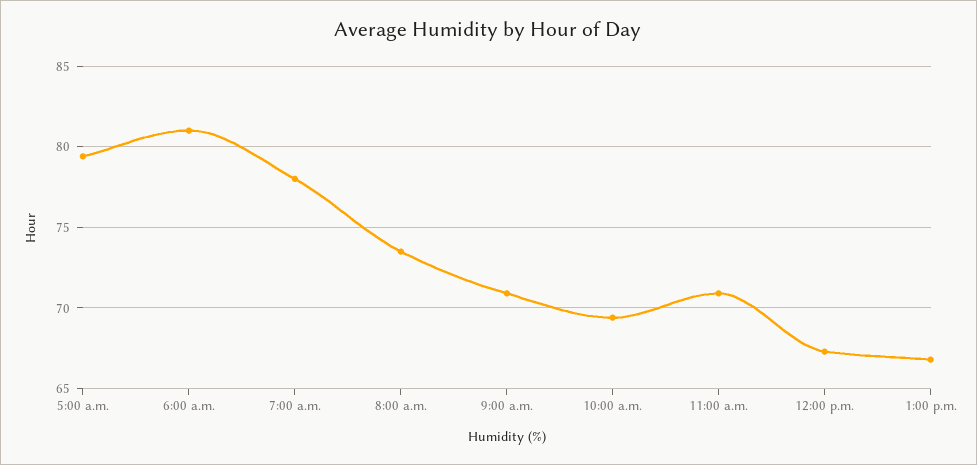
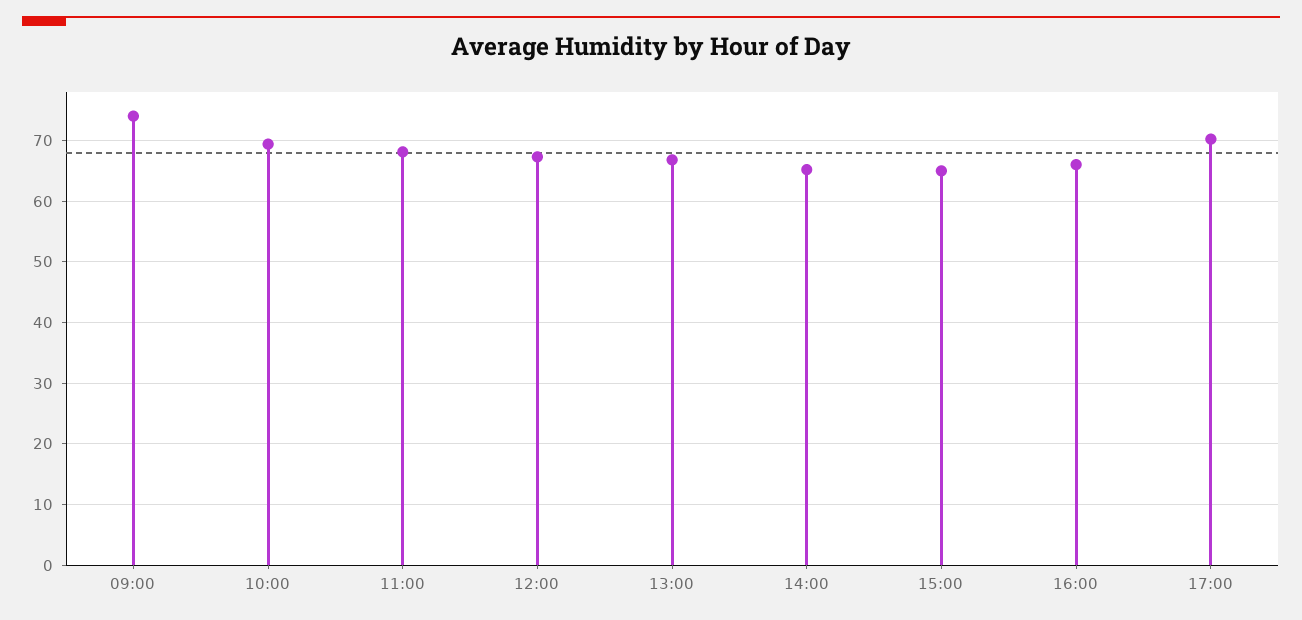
5:00 a.m.: 79.5 -> none
6:00 a.m.: 81 -> none
7:00 a.m.: 78 -> none
8:00 a.m.: 73.5 -> none
9:00 a.m.: 71 -> 74
11:00 a.m.: 71 -> 68
14:00: none -> 65
15:00: none -> 65
16:00: none -> 66
17:00: none -> 70

